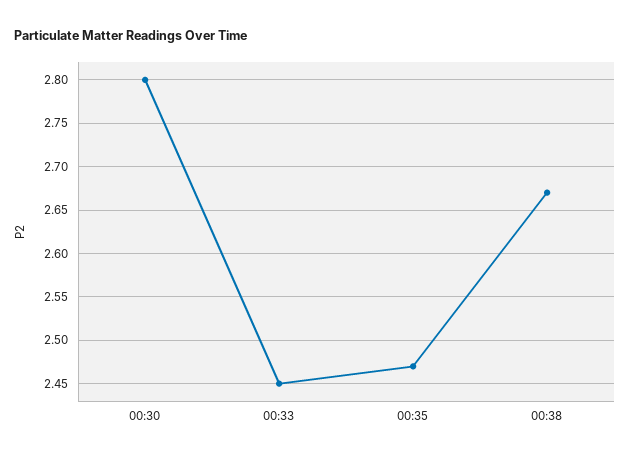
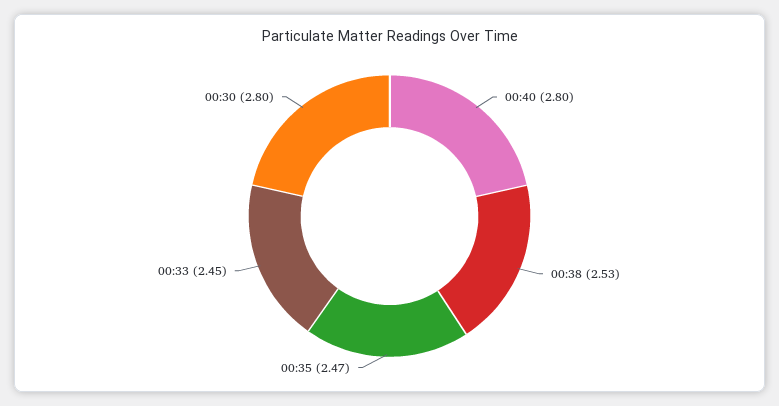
00:38: 2.67 -> 2.53
00:40: none -> 2.8

